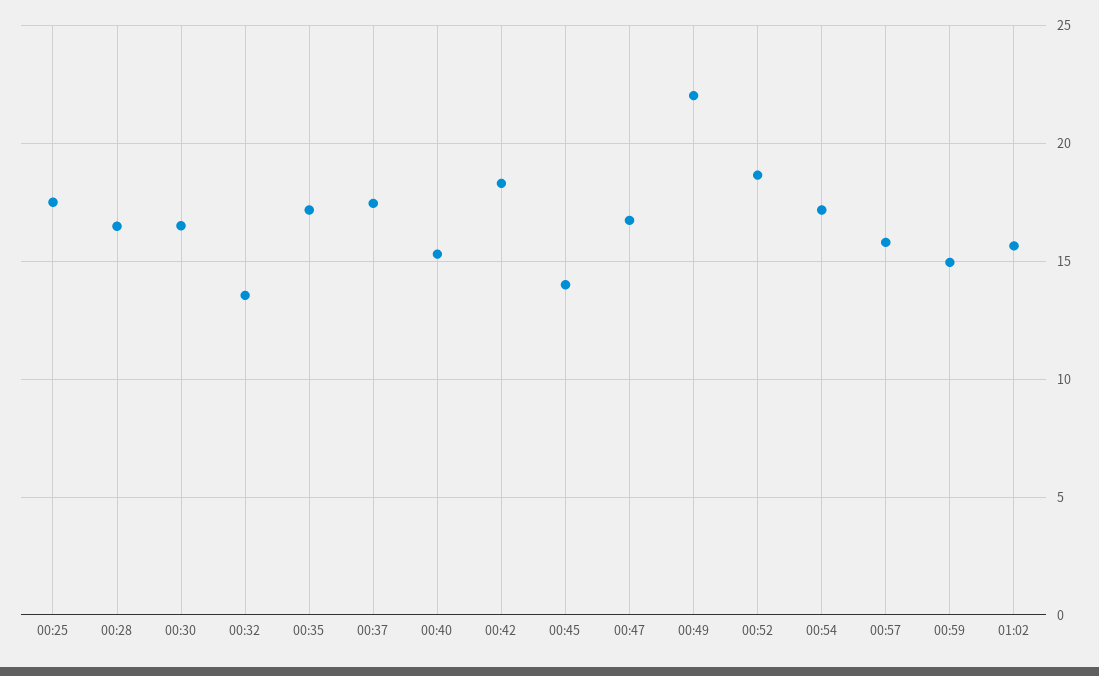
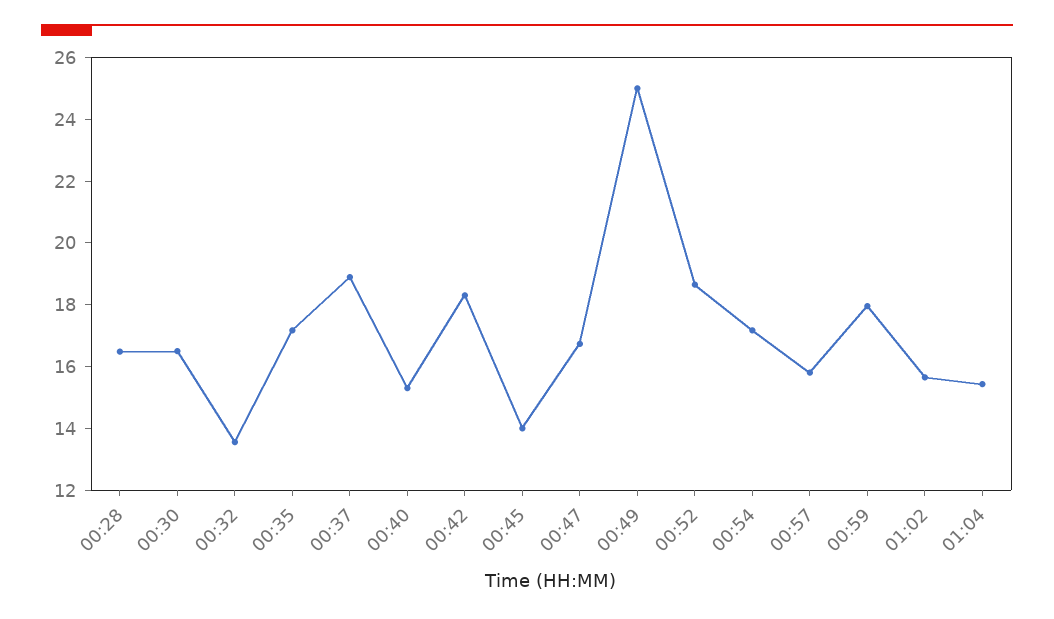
00:25: 17.5 -> none
00:37: 17.5 -> 19
00:49: 22 -> 25
00:59: 15 -> 18
01:04: none -> 15.5

